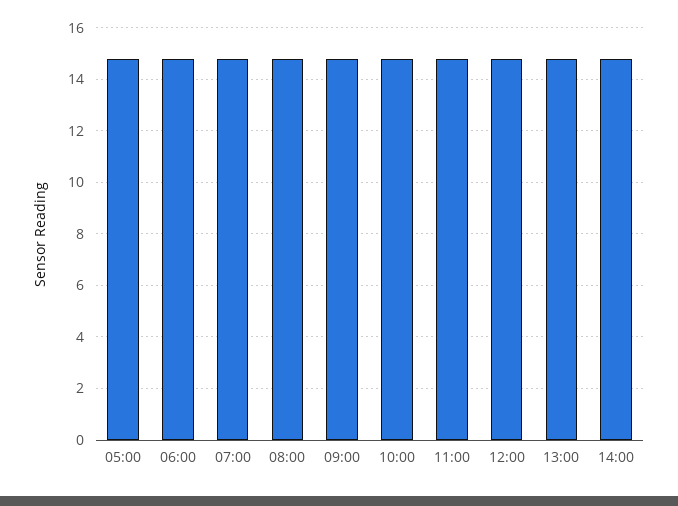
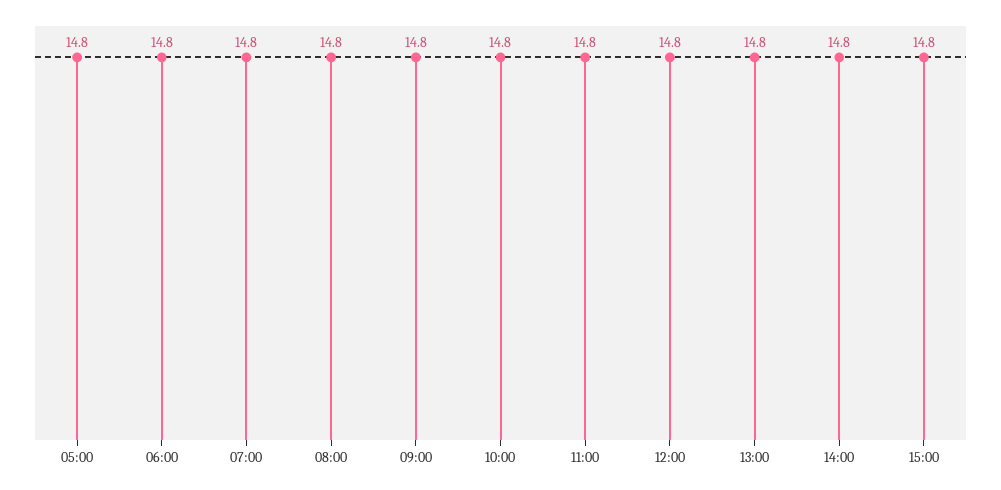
15:00: none -> 14.8

